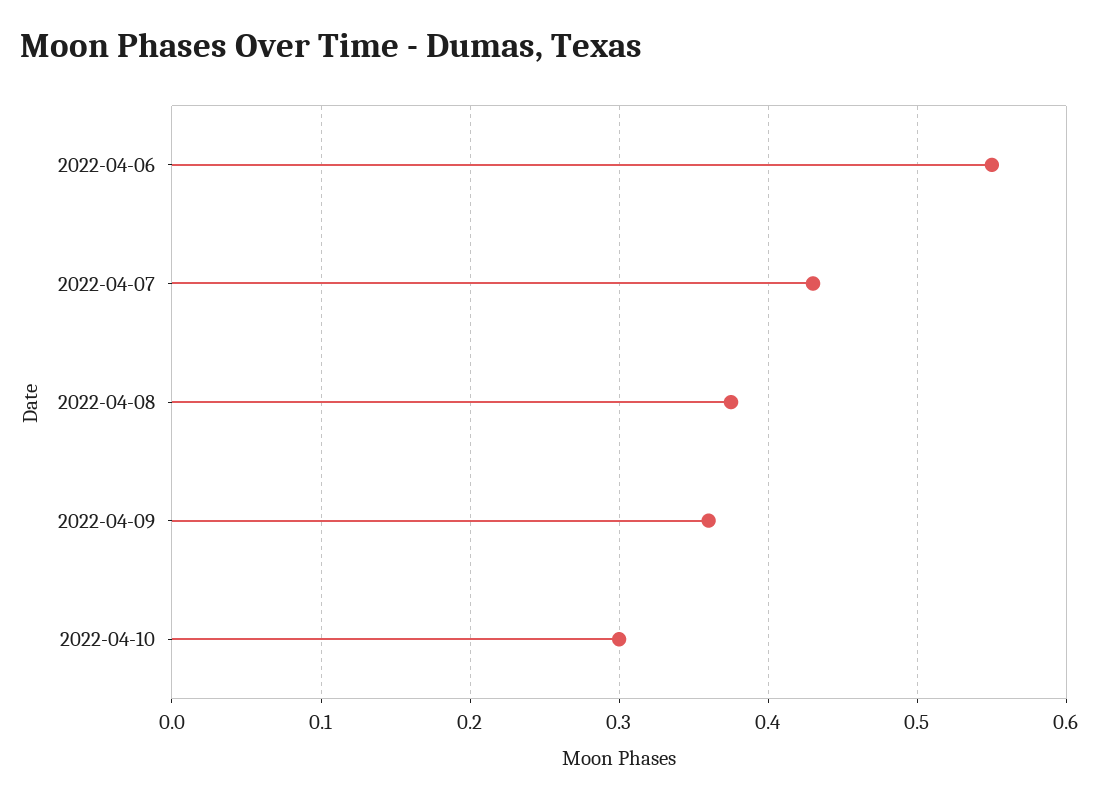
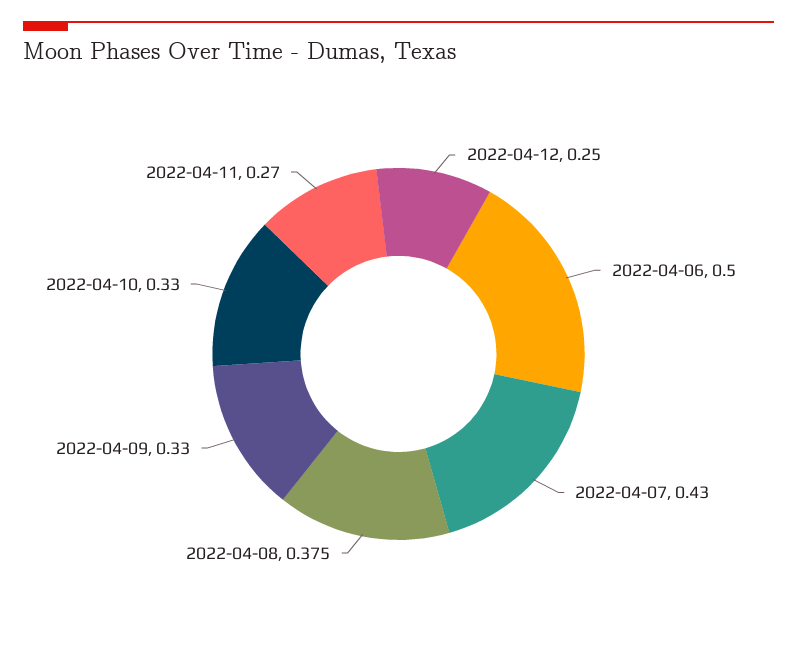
2022-04-06: 0.55 -> 0.5
2022-04-09: 0.36 -> 0.33
2022-04-10: 0.3 -> 0.33
2022-04-12: none -> 0.25
2022-04-11: none -> 0.27

